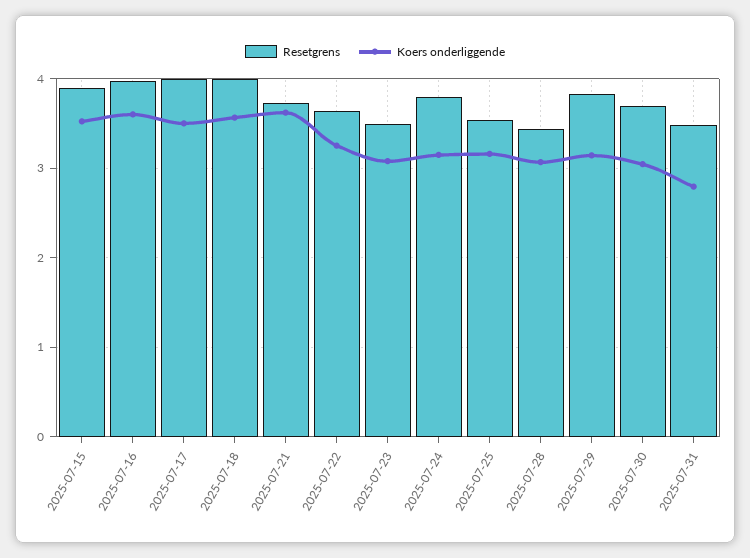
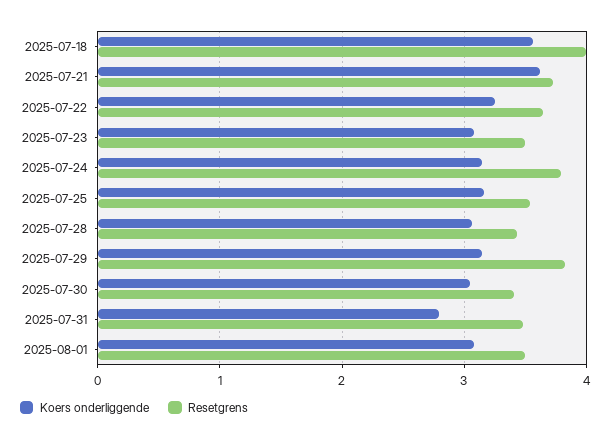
Resetgrens, 2025-07-15: 3.9 -> none
Koers onderliggende, 2025-07-15: 3.5 -> none
Resetgrens, 2025-07-16: 4 -> none
Koers onderliggende, 2025-07-16: 3.6 -> none
Resetgrens, 2025-07-17: 4 -> none
Koers onderliggende, 2025-07-17: 3.5 -> none
Resetgrens, 2025-07-30: 3.7 -> 3.4
Koers onderliggende, 2025-08-01: none -> 3.1
Resetgrens, 2025-08-01: none -> 3.5

